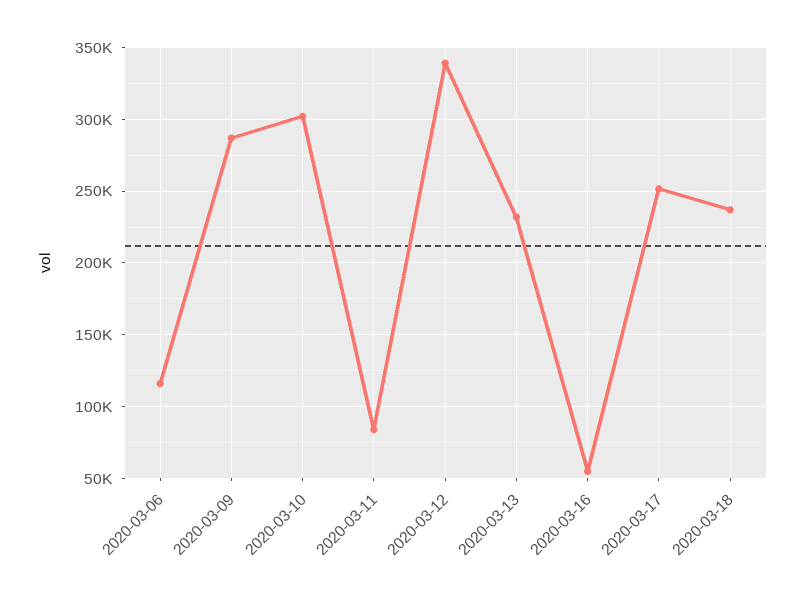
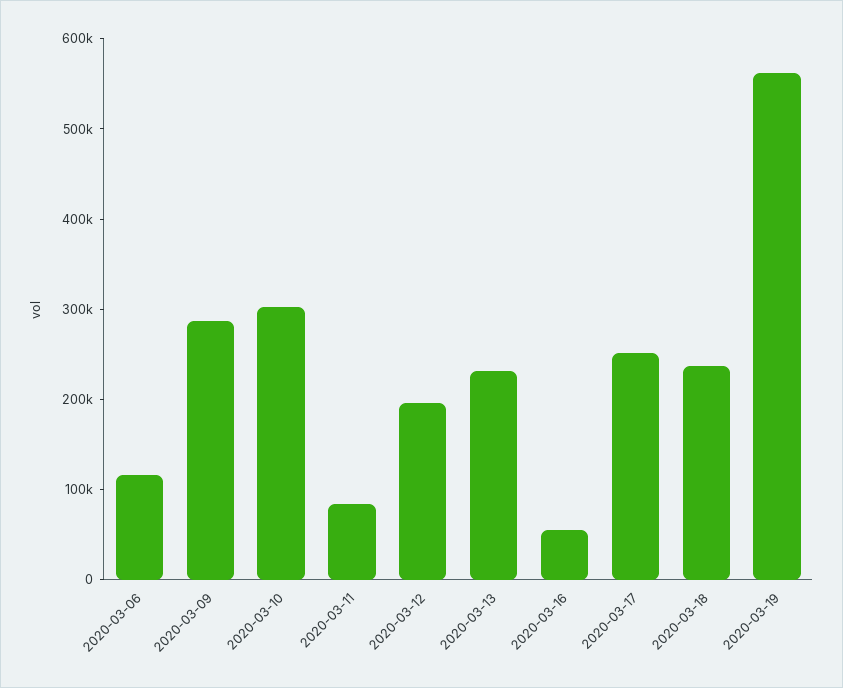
2020-03-12: 340000 -> 200000
2020-03-19: none -> 560000

